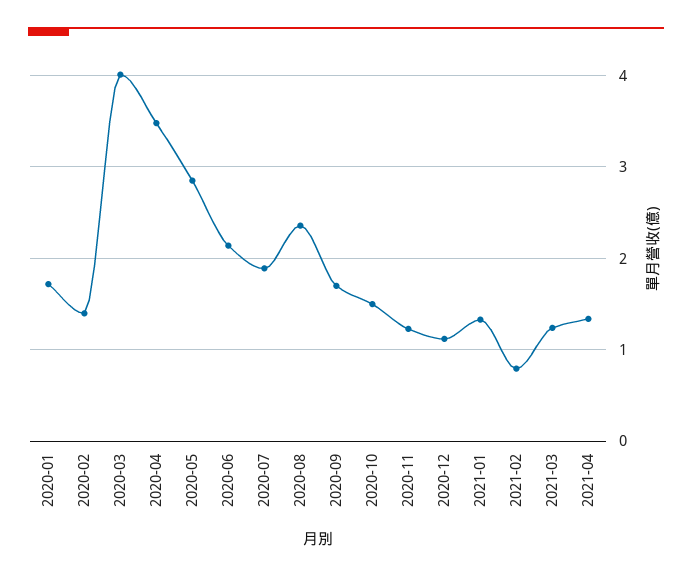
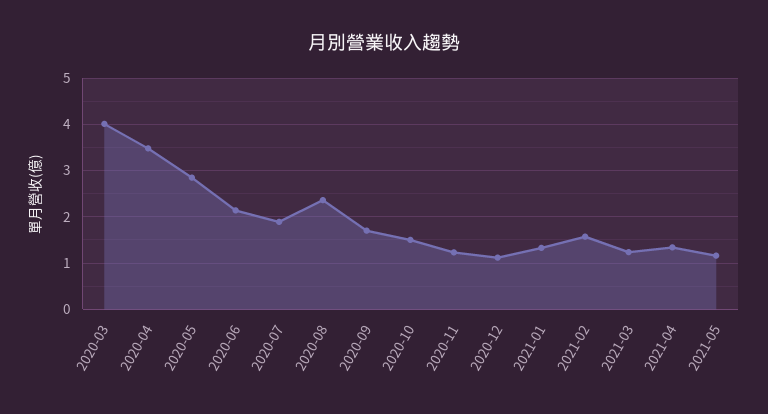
2020-01: 1.7 -> none
2020-02: 1.4 -> none
2021-02: 0.8 -> 1.6
2021-05: none -> 1.2

